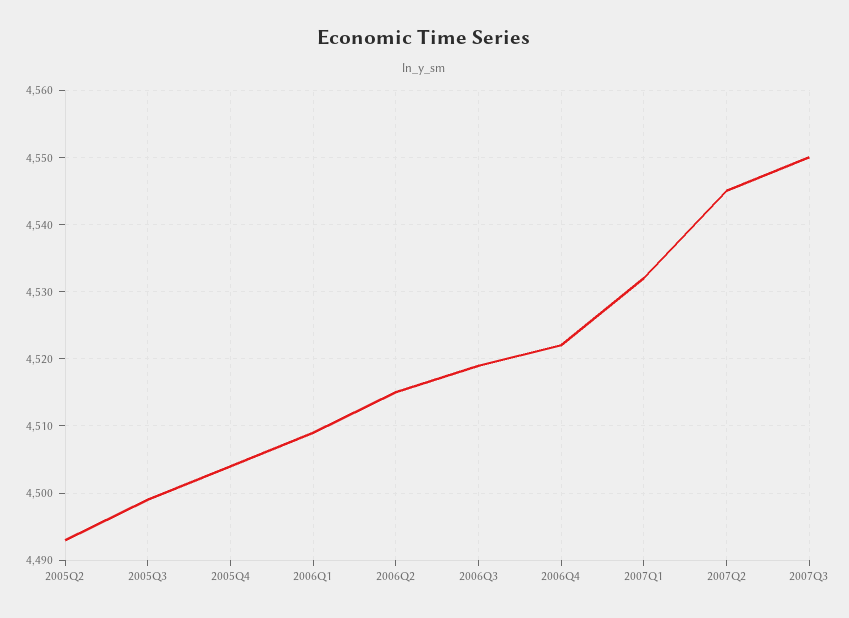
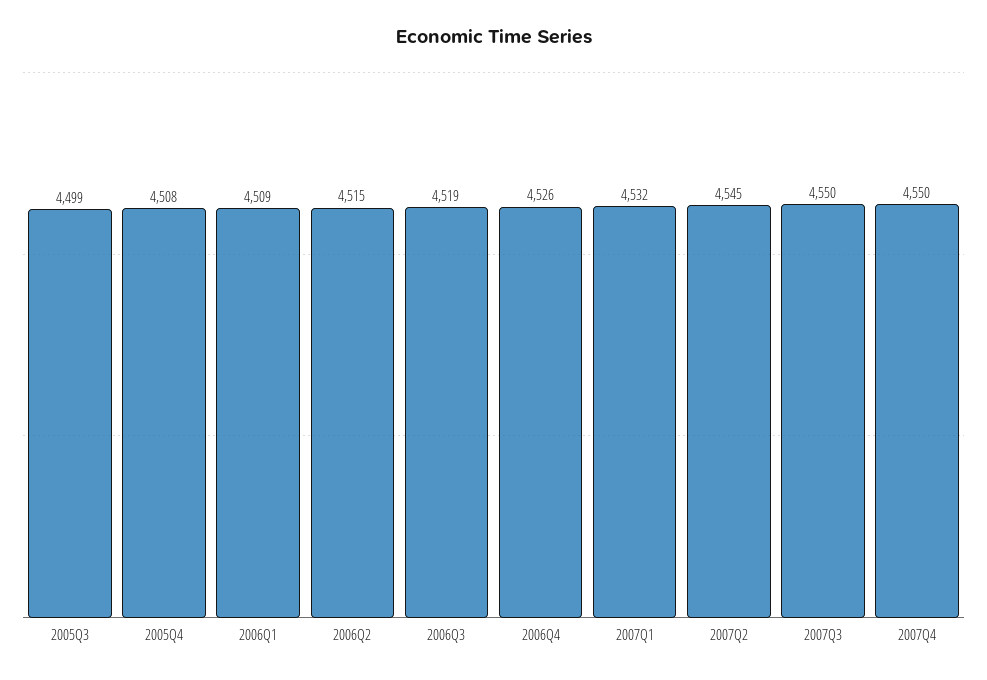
2005Q2: 4493 -> none
2005Q4: 4504 -> 4508
2006Q4: 4522 -> 4526
2007Q4: none -> 4550

